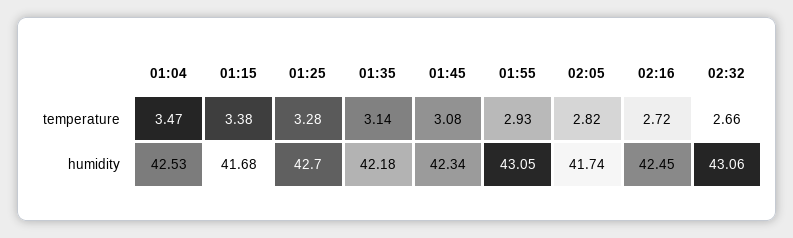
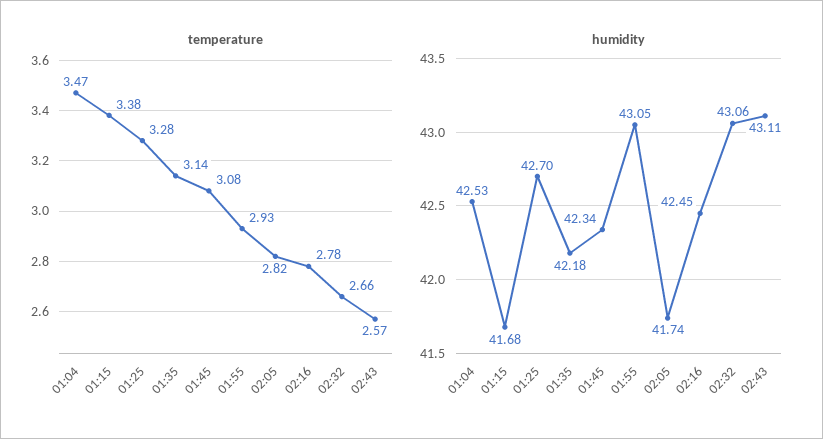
temperature, 02:16: 2.72 -> 2.78
temperature, 02:43: none -> 2.57
humidity, 02:43: none -> 43.11

